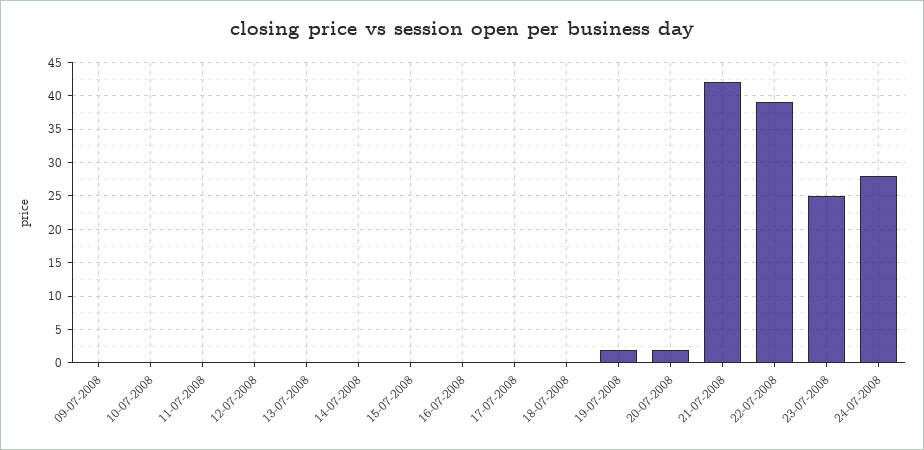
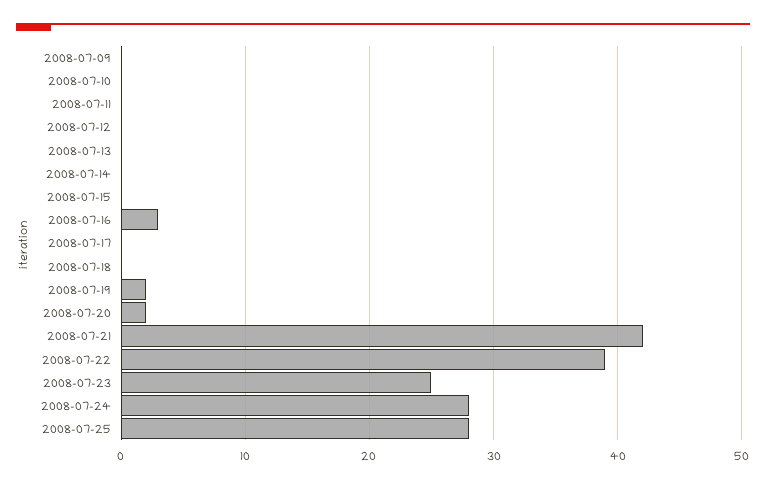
16-07-2008: 0 -> 3
2008-07-25: none -> 28

